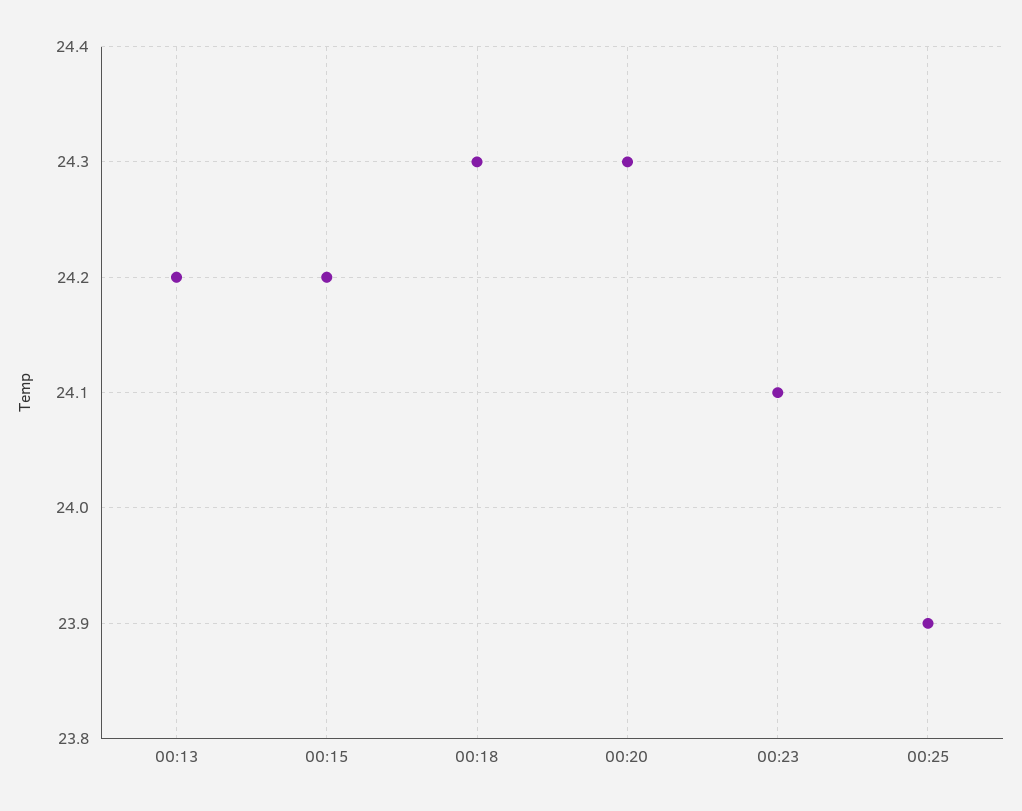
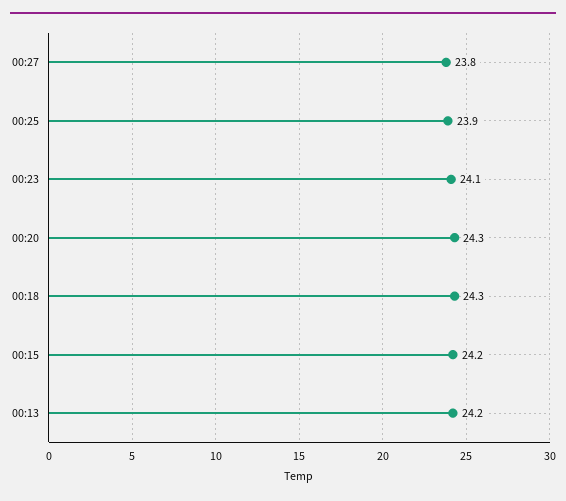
00:27: none -> 23.8

